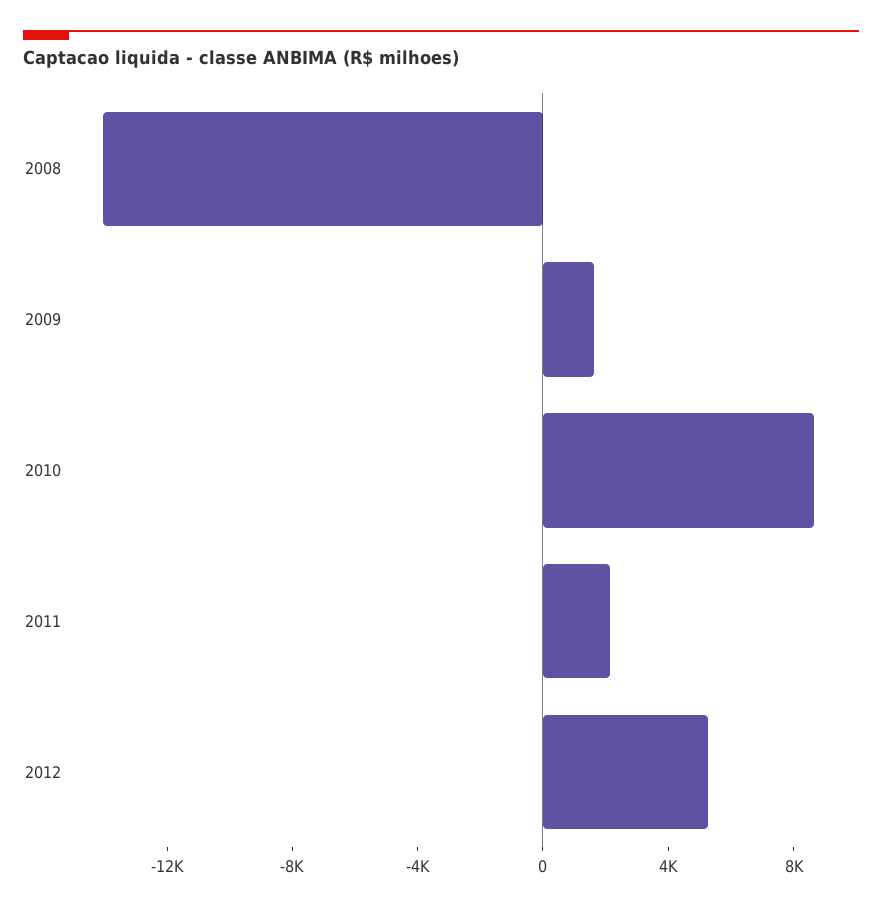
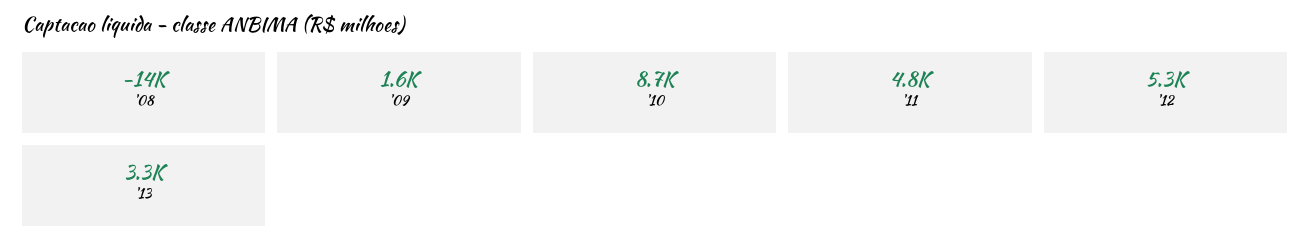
2011: 2000 -> 4800
'13: none -> 3300

